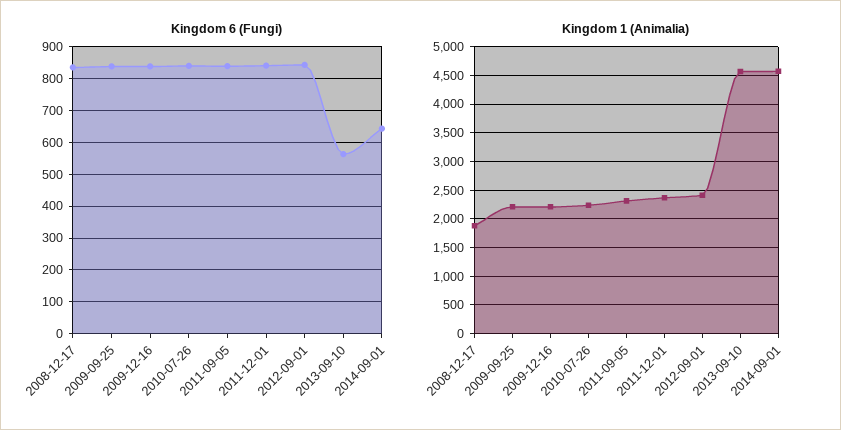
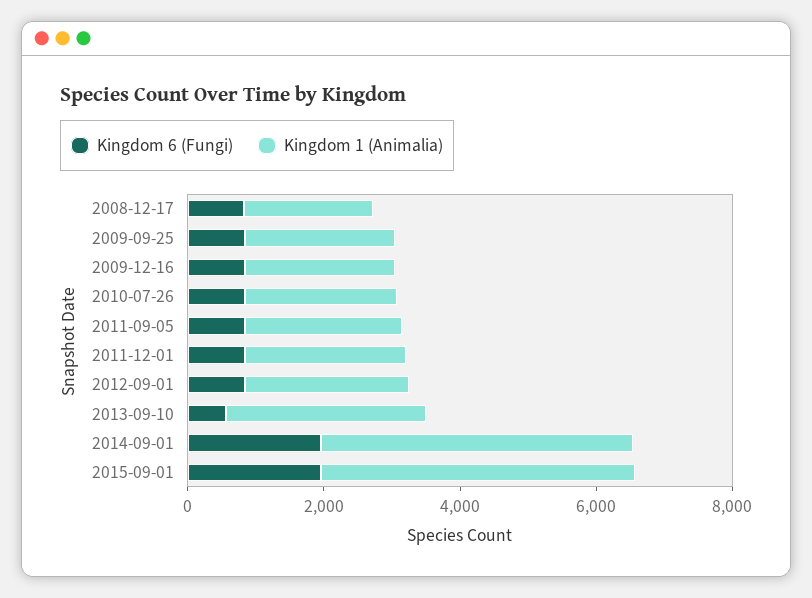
Kingdom 6 (Fungi), 2014-09-01: 640 -> 2000
Kingdom 1 (Animalia), 2013-09-10: 4500 -> 3000
Kingdom 6 (Fungi), 2015-09-01: none -> 2000
Kingdom 1 (Animalia), 2015-09-01: none -> 4500

